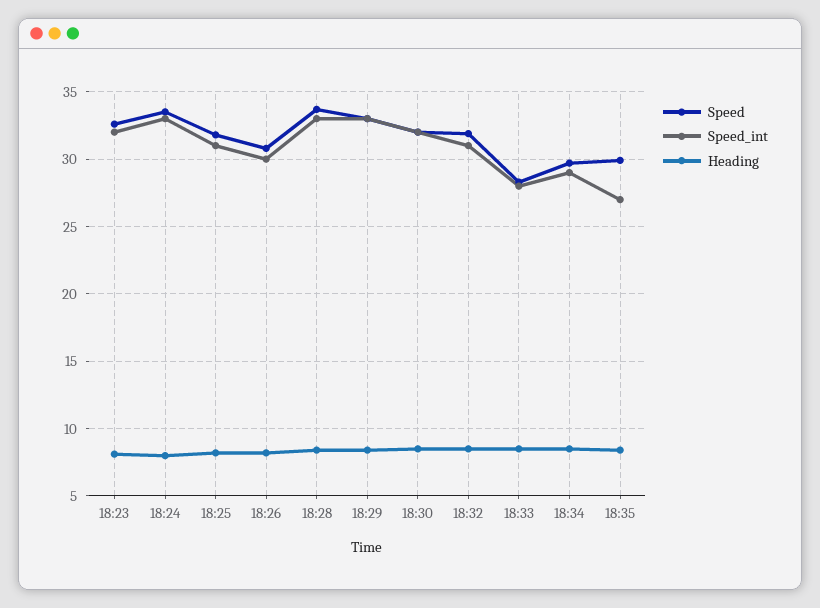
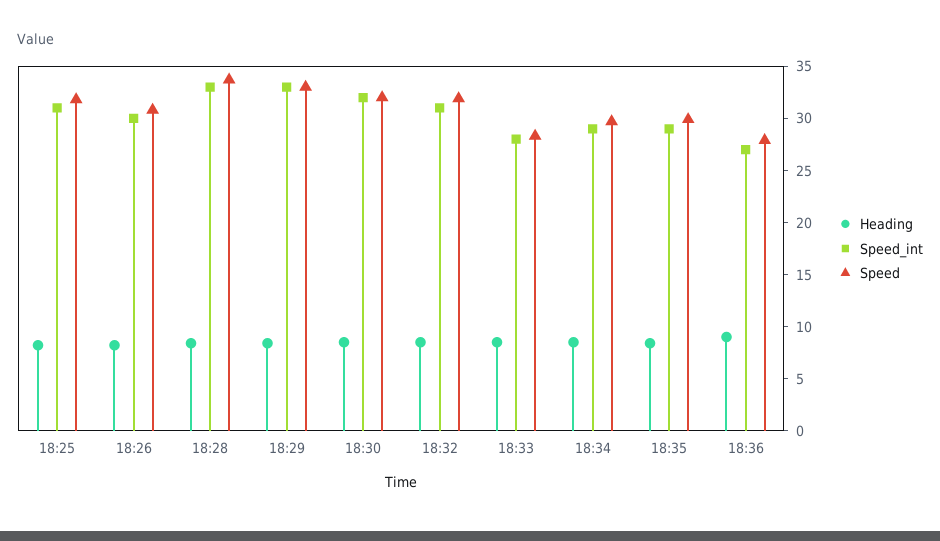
Speed, 18:23: 32.5 -> none
Speed_int, 18:23: 32 -> none
Heading, 18:23: 8 -> none
Speed, 18:24: 33.5 -> none
Speed_int, 18:24: 33 -> none
Heading, 18:24: 8 -> none
Speed_int, 18:35: 27 -> 29
Heading, 18:36: none -> 9
Speed_int, 18:36: none -> 27
Speed, 18:36: none -> 28

